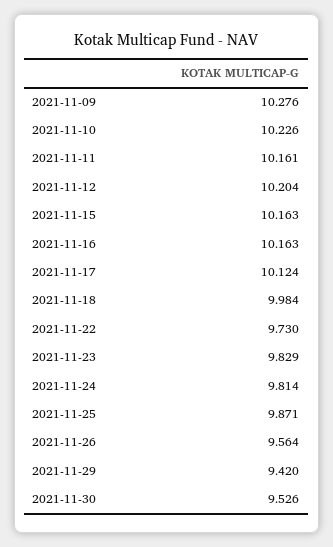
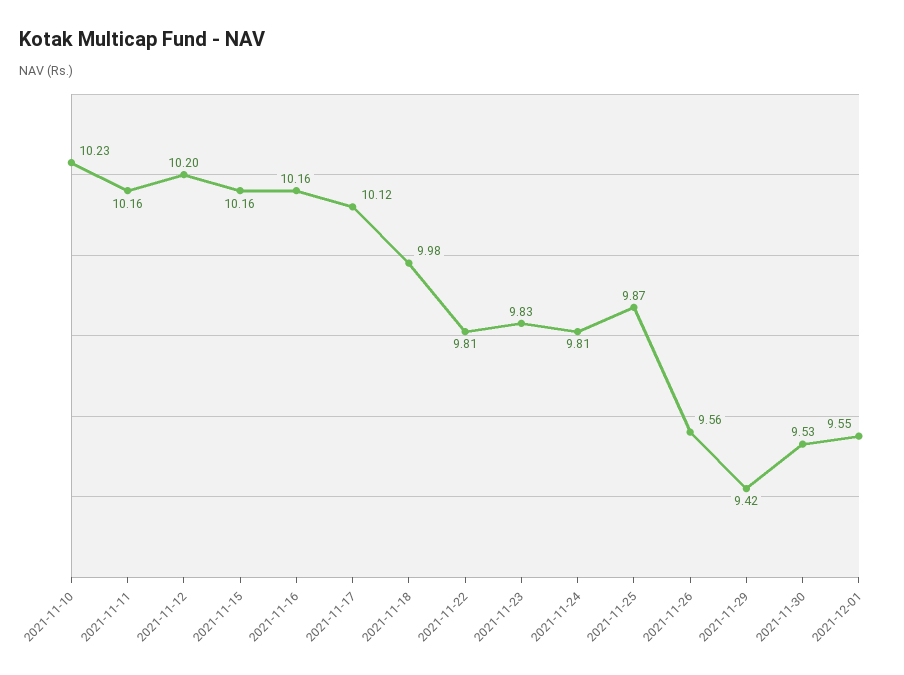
2021-11-09: 10.276 -> none
2021-11-22: 9.73 -> 9.81
2021-12-01: none -> 9.55

